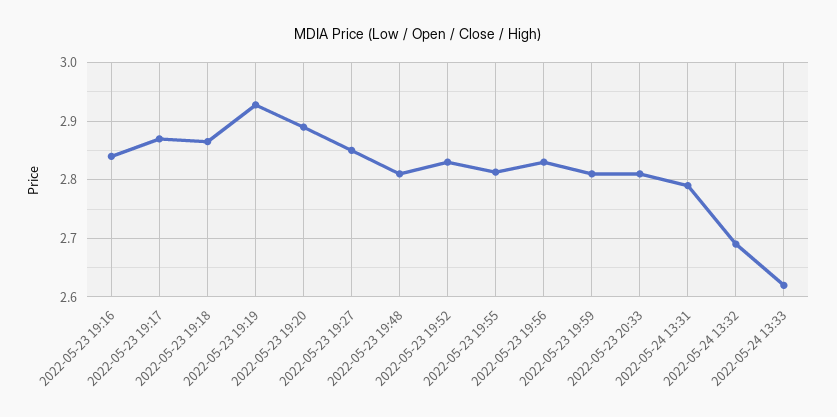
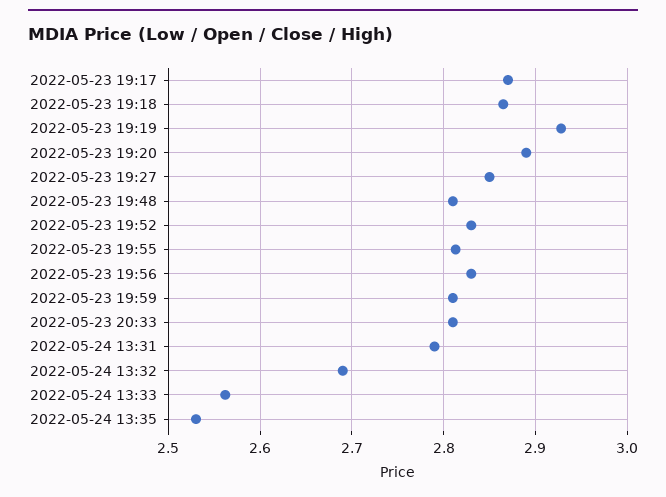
2022-05-23 19:16: 2.84 -> none
2022-05-24 13:33: 2.62 -> 2.56
2022-05-24 13:35: none -> 2.53

